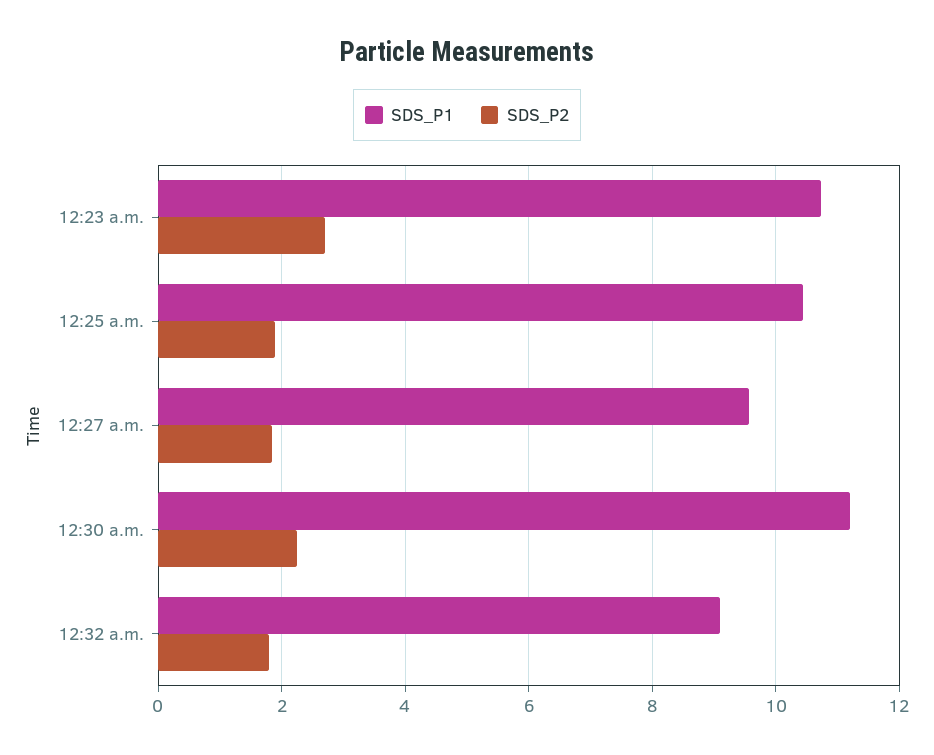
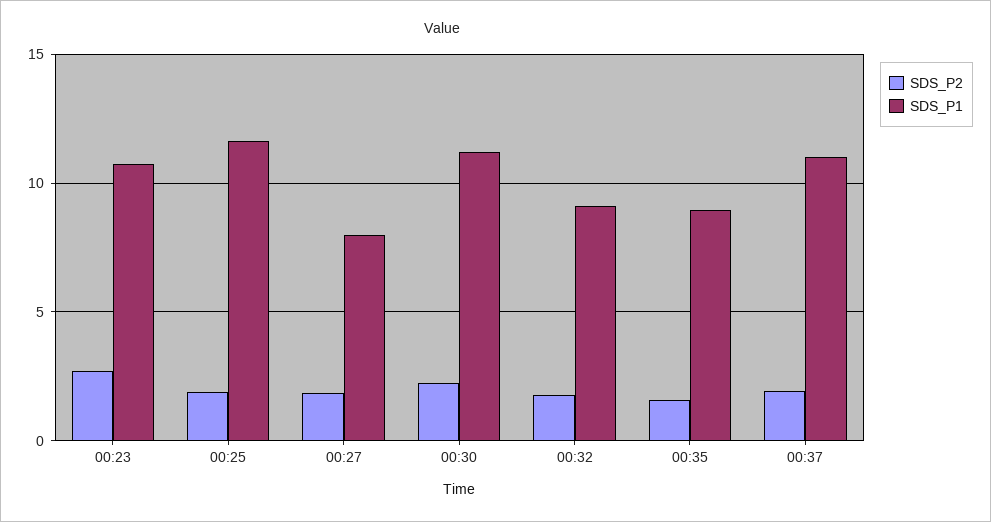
SDS_P1, 12:25 a.m.: 10.4 -> 11.5
SDS_P1, 12:27 a.m.: 9.6 -> 8
SDS_P2, 00:35: none -> 1.5
SDS_P1, 00:35: none -> 9
SDS_P2, 00:37: none -> 2
SDS_P1, 00:37: none -> 11

